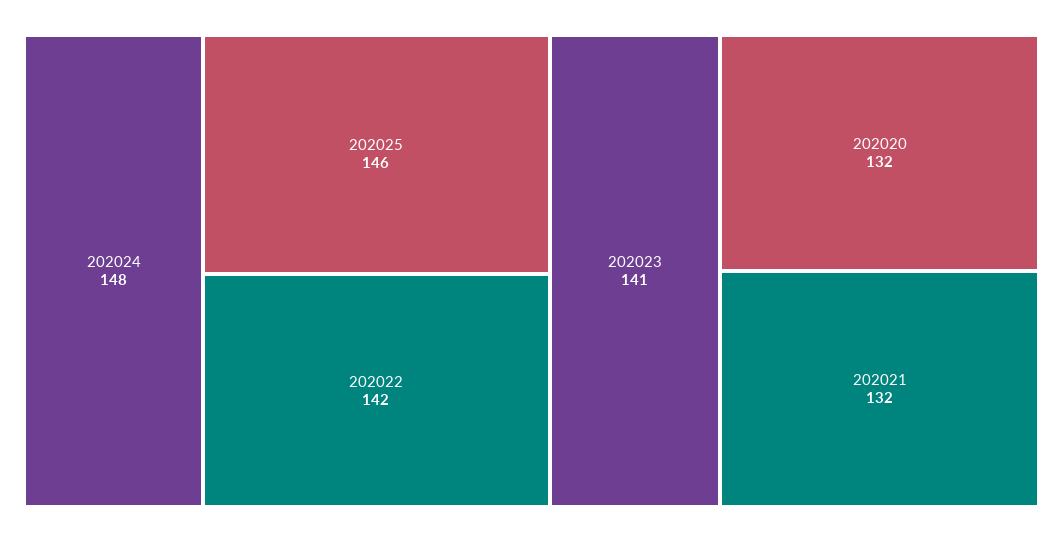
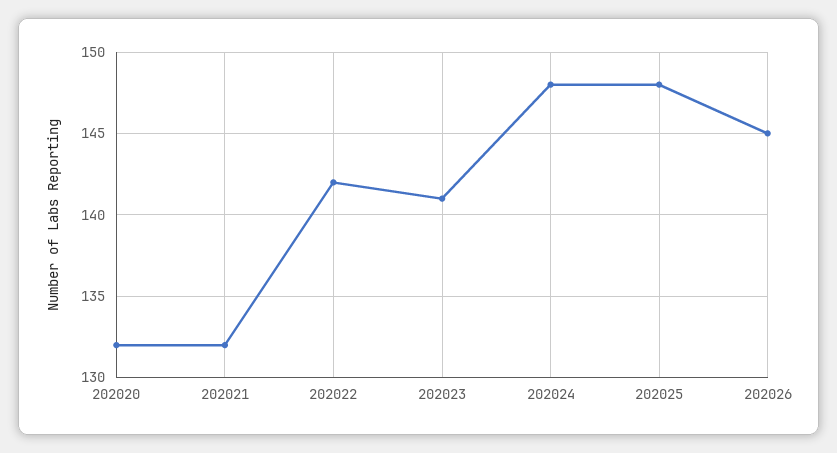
202025: 146 -> 148
202026: none -> 145

